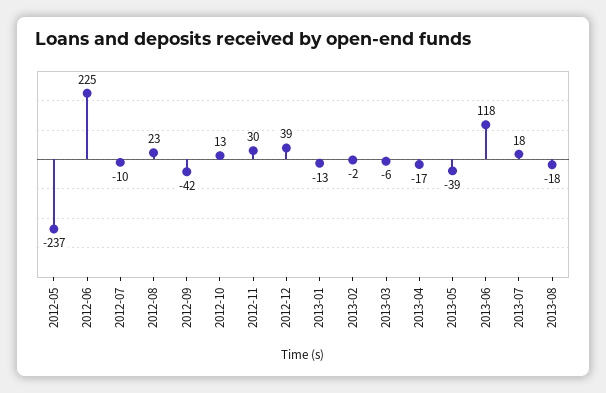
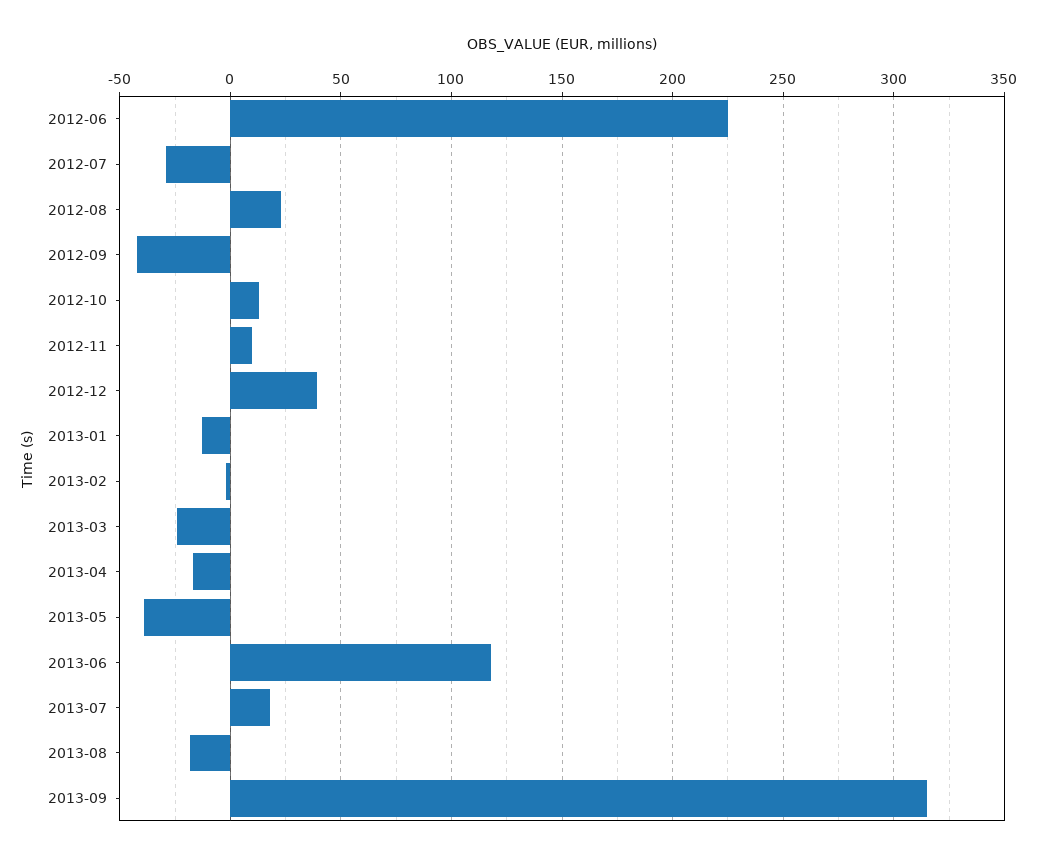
2012-05: -237 -> none
2012-07: -10 -> -30
2012-11: 30 -> 10
2013-03: -6 -> -25
2013-09: none -> 315

